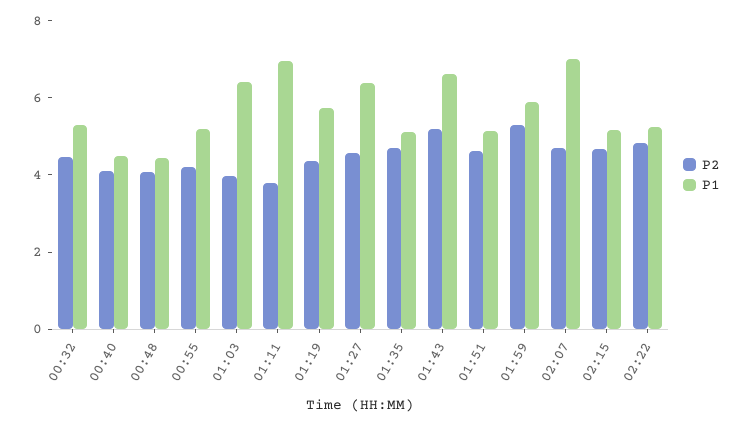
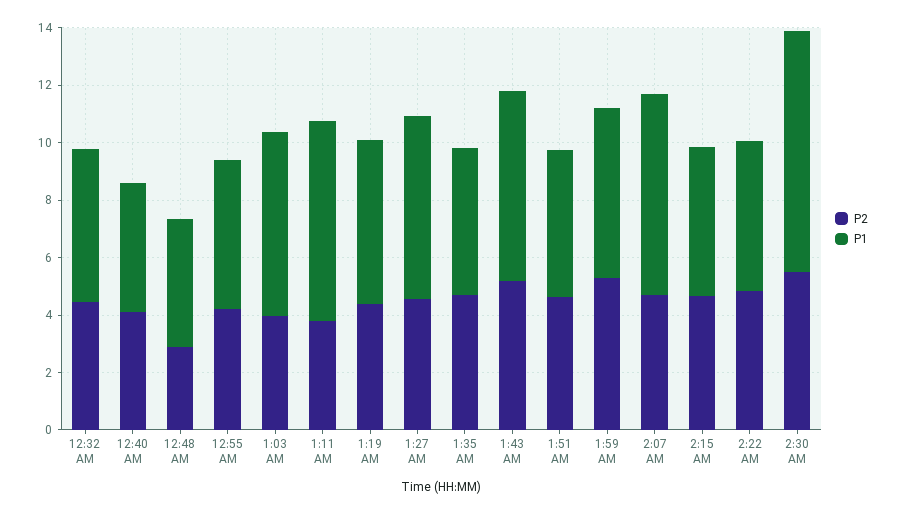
P2, 00:48: 4 -> 3
P2, 2:30 AM: none -> 5.5
P1, 2:30 AM: none -> 8.5

